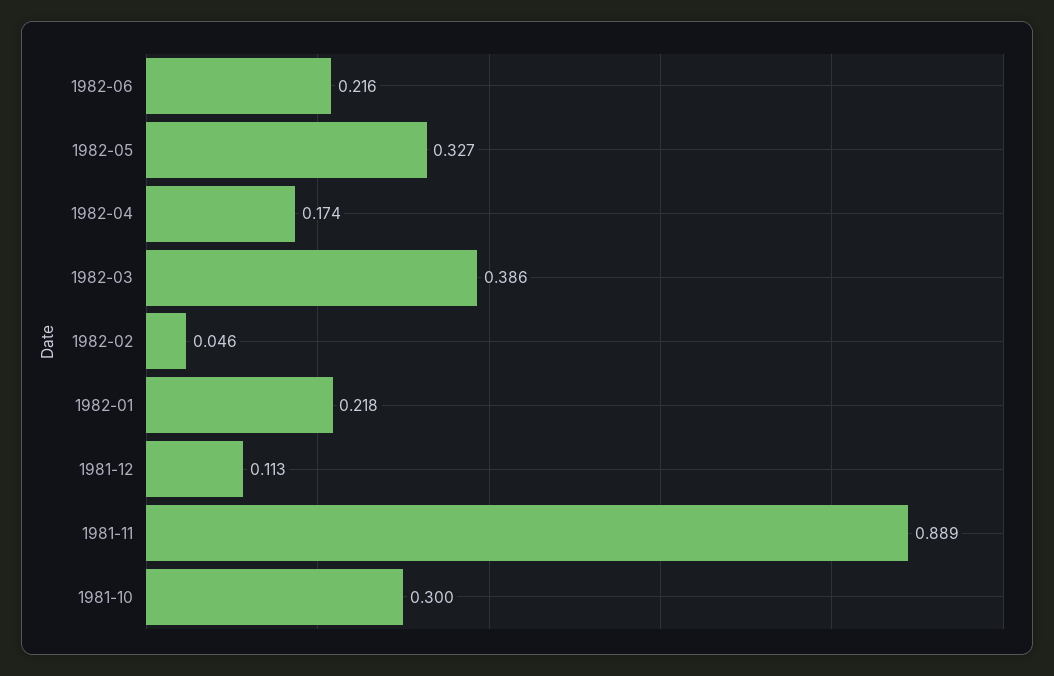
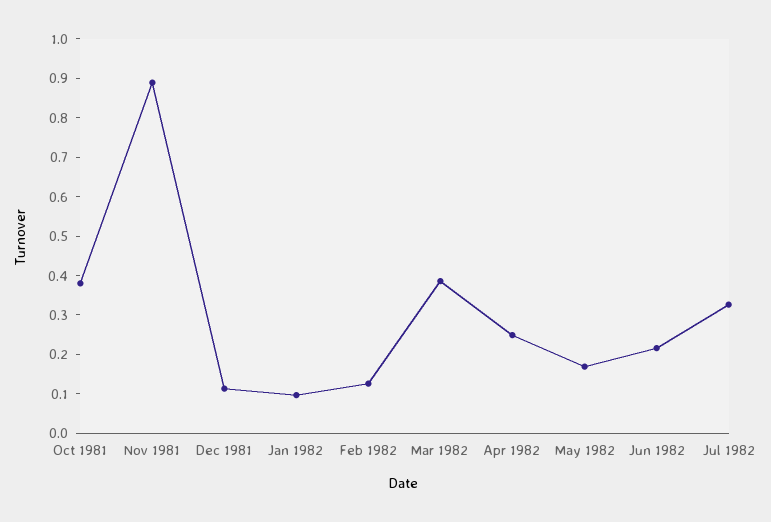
1982-05: 0.327 -> 0.175
1982-04: 0.174 -> 0.25
1982-02: 0.046 -> 0.125
1982-01: 0.218 -> 0.1
1981-10: 0.3 -> 0.375
Jul 1982: none -> 0.325

